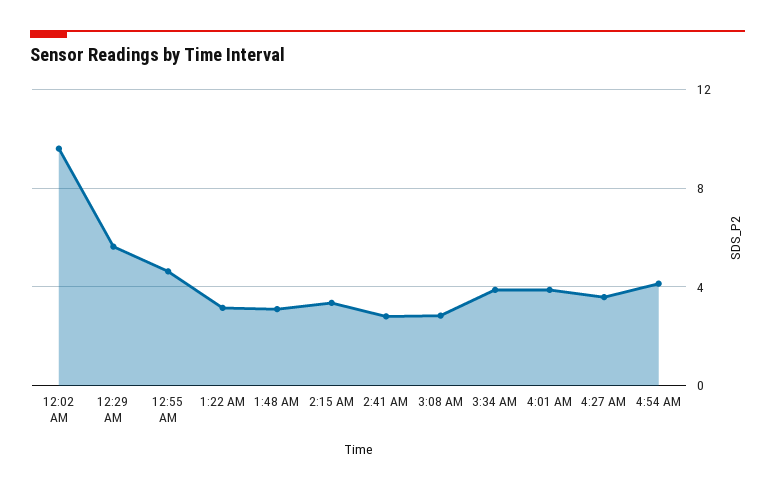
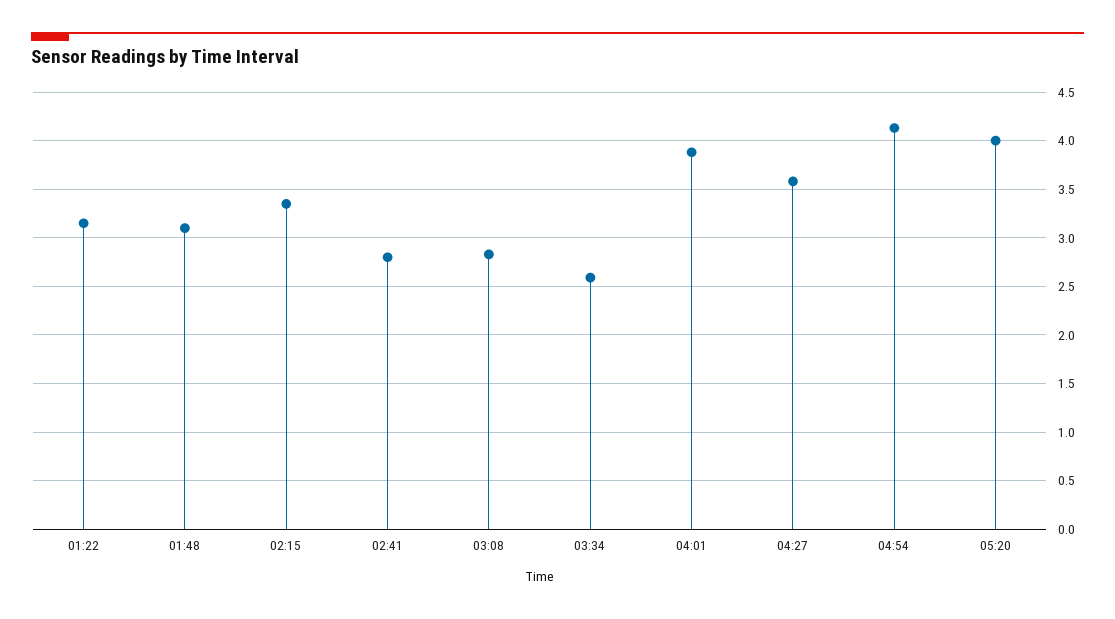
12:02 AM: 9.5 -> none
12:29 AM: 5.5 -> none
12:55 AM: 4.5 -> none
3:34 AM: 4 -> 2.6
05:20: none -> 4

